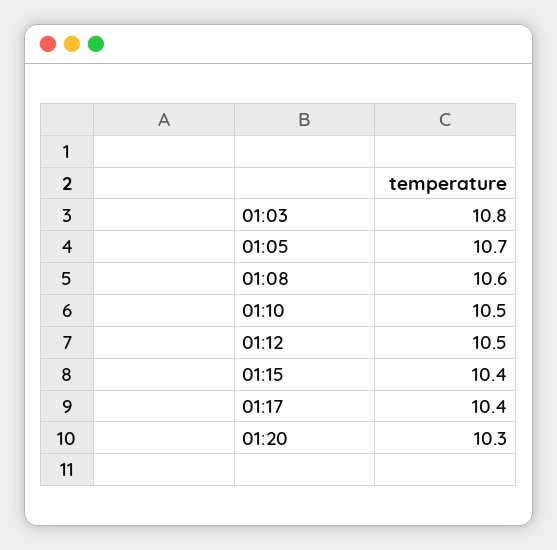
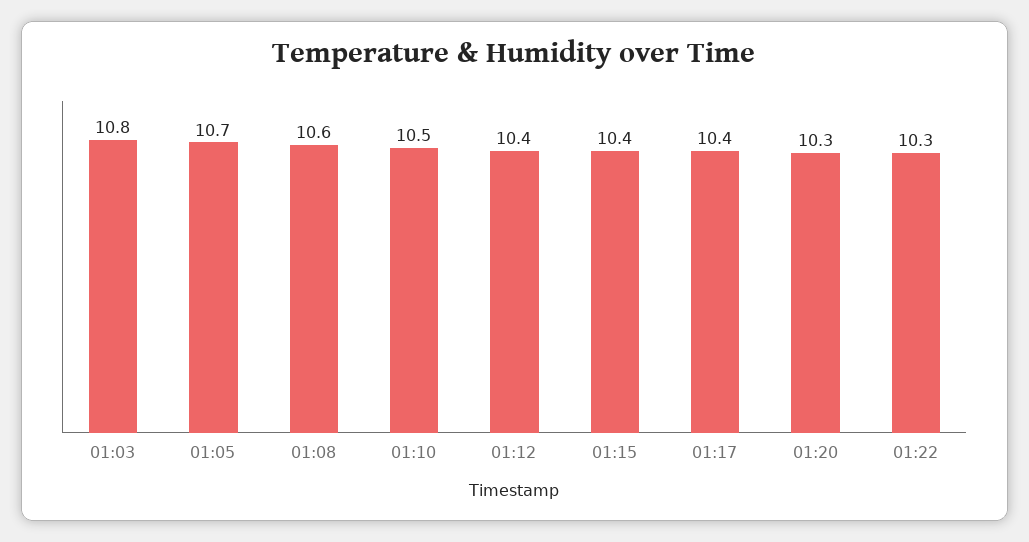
01:12: 10.5 -> 10.4
01:22: none -> 10.3

